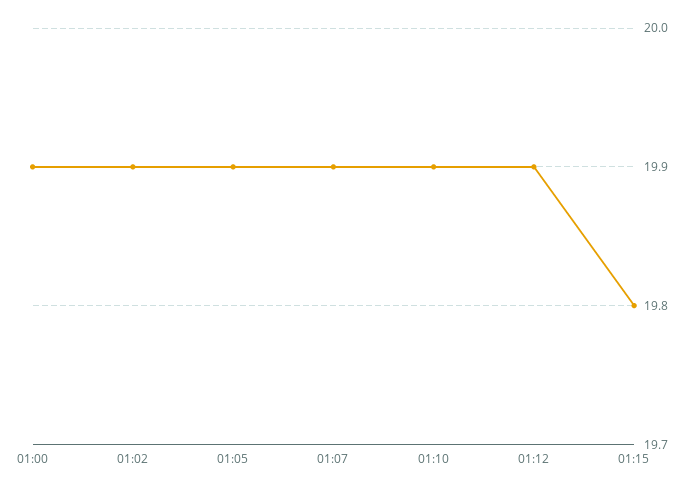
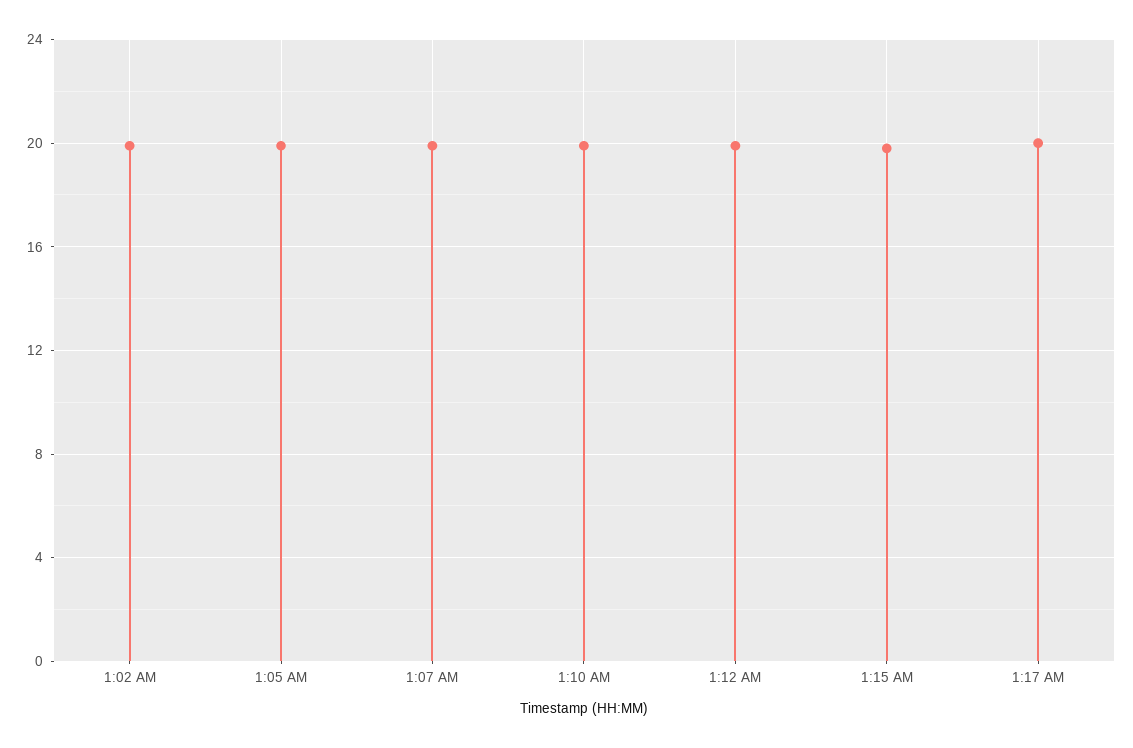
01:00: 19.9 -> none
1:17 AM: none -> 20

